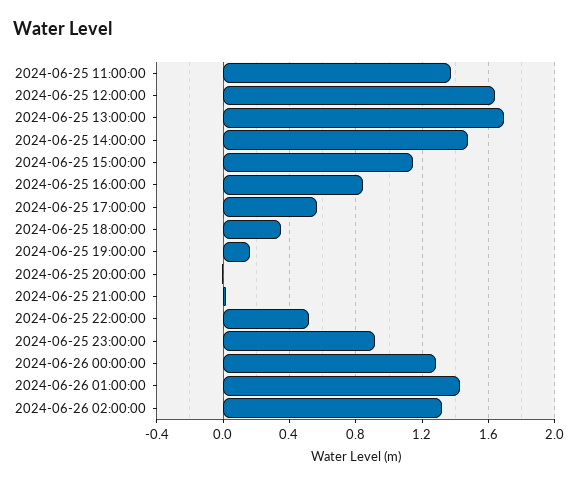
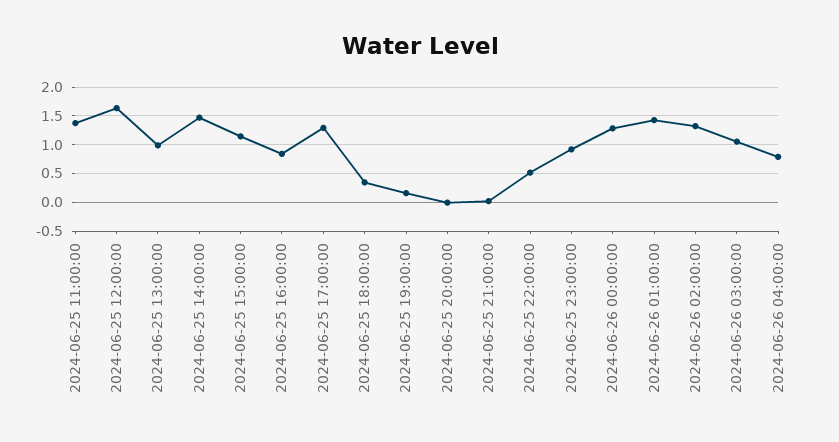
2024-06-25 13:00:00: 1.7 -> 1
2024-06-25 17:00:00: 0.55 -> 1.25
2024-06-26 03:00:00: none -> 1
2024-06-26 04:00:00: none -> 0.75

